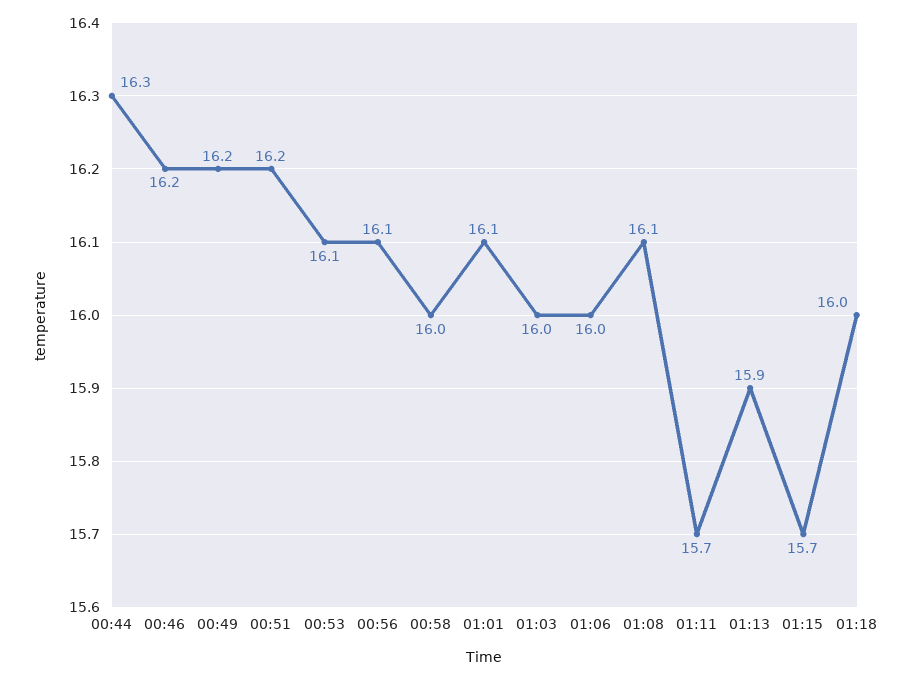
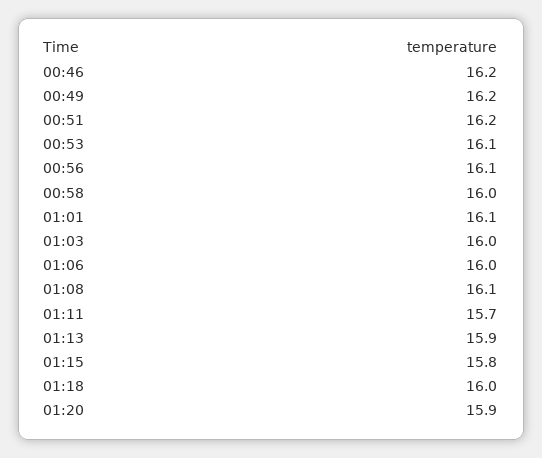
00:44: 16.3 -> none
01:15: 15.7 -> 15.8
01:20: none -> 15.9

